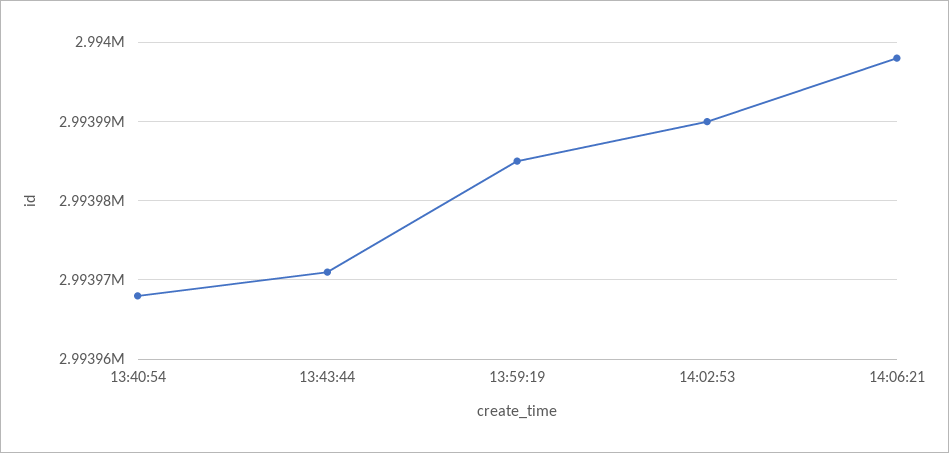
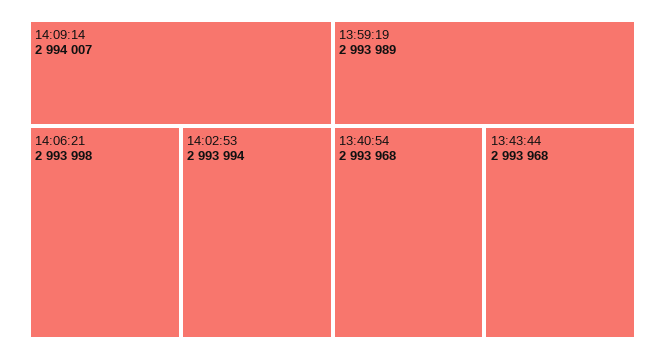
13:43:44: 2993971 -> 2993968
13:59:19: 2993985 -> 2993989
14:02:53: 2993990 -> 2993994
14:09:14: none -> 2994007

